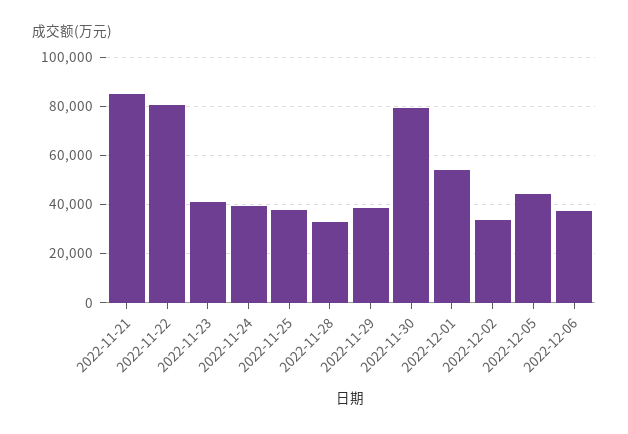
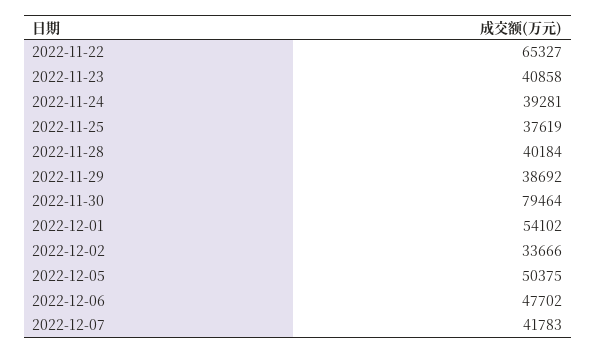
2022-11-21: 85000 -> none
2022-11-22: 80000 -> 65327
2022-11-28: 32500 -> 40184
2022-12-05: 45000 -> 50375
2022-12-06: 37500 -> 47702
2022-12-07: none -> 41783

